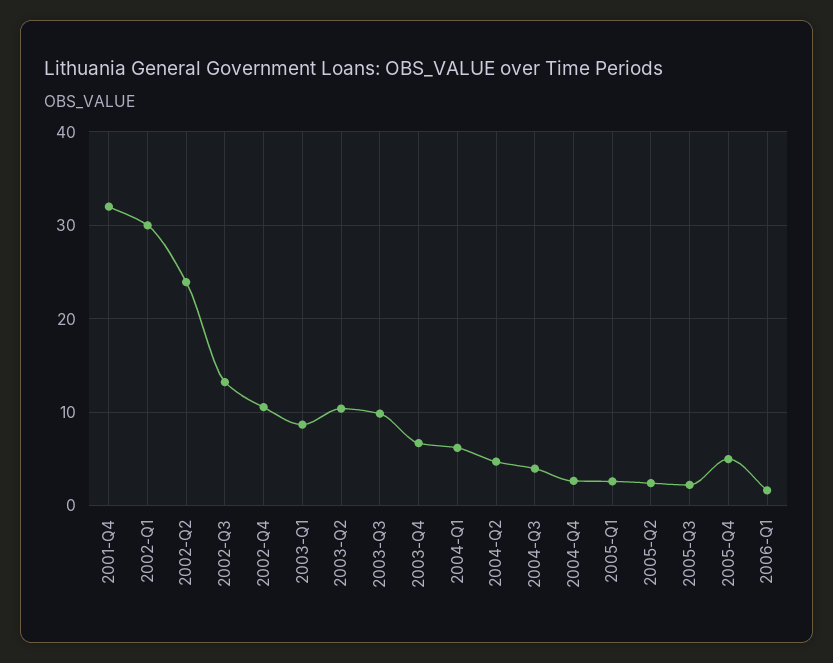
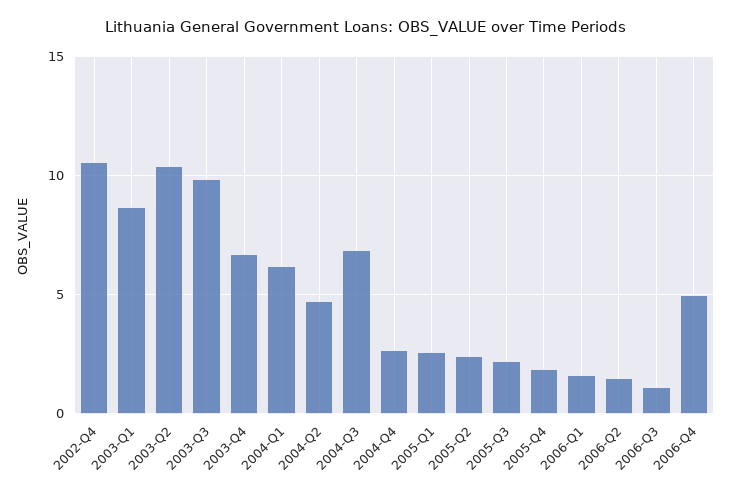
2001-Q4: 32 -> none
2002-Q1: 30 -> none
2002-Q2: 24 -> none
2002-Q3: 13 -> none
2004-Q3: 4 -> 7
2005-Q4: 5 -> 2
2006-Q2: none -> 1.5
2006-Q3: none -> 1
2006-Q4: none -> 5

